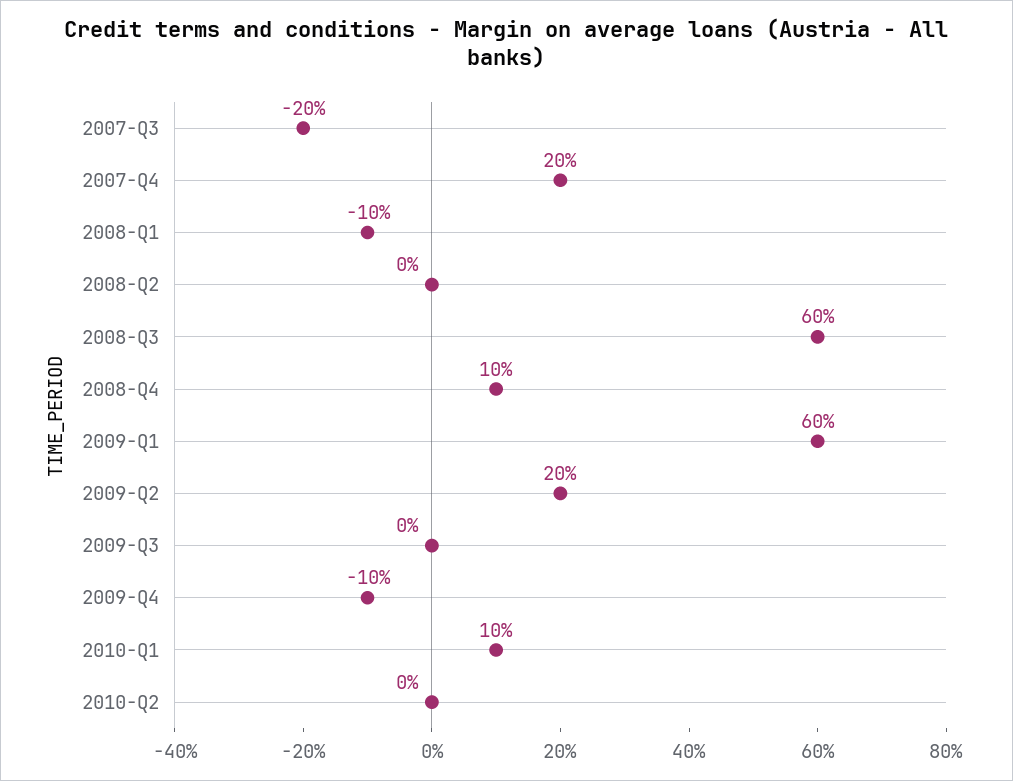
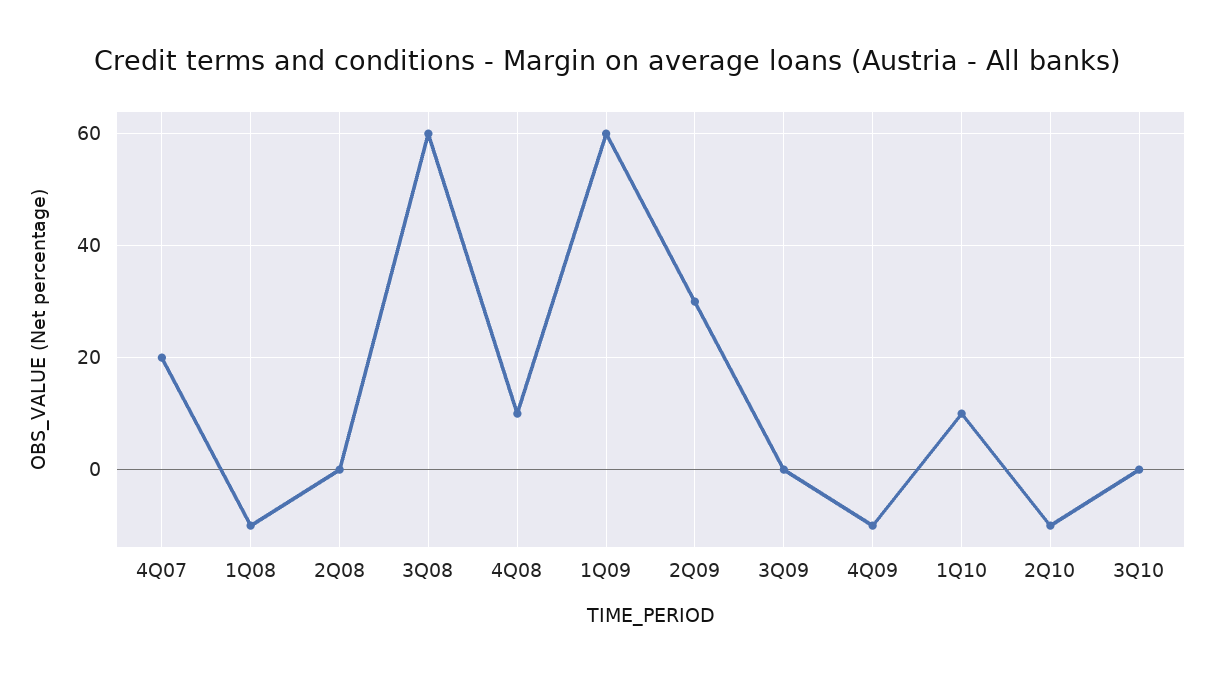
2007-Q3: -20 -> none
2009-Q2: 20 -> 30
2010-Q2: 0 -> -10
3Q10: none -> 0

